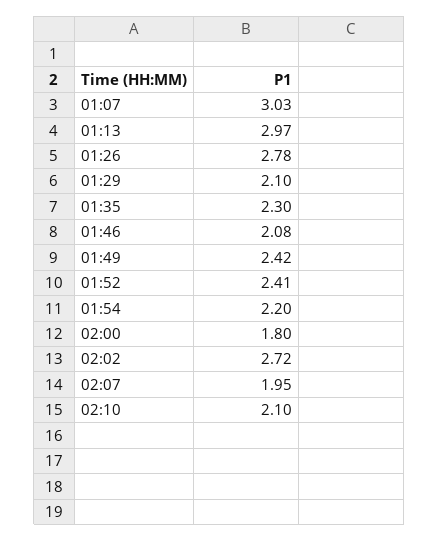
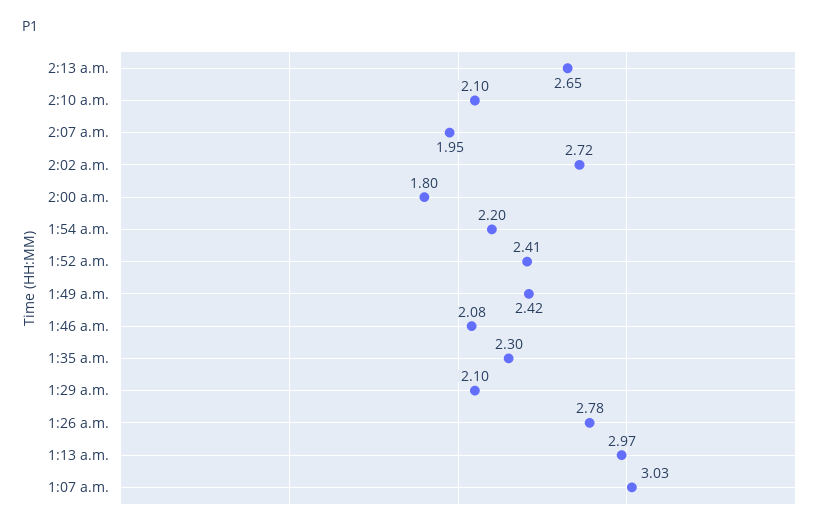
2:13 a.m.: none -> 2.65

